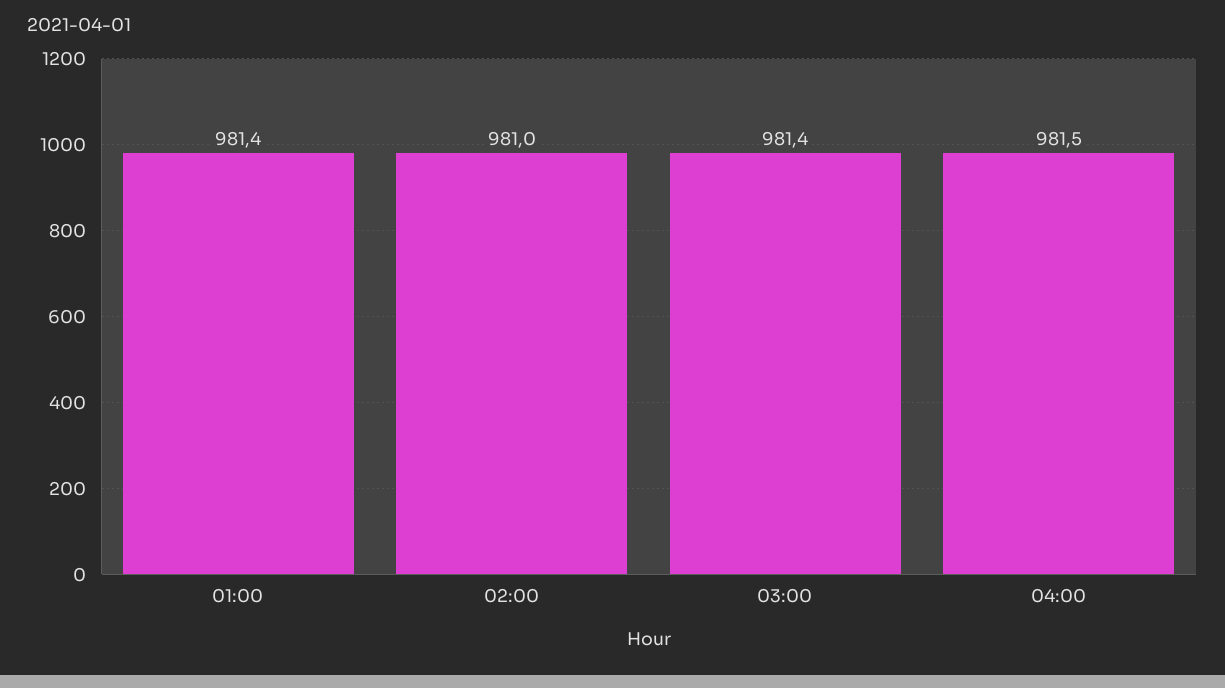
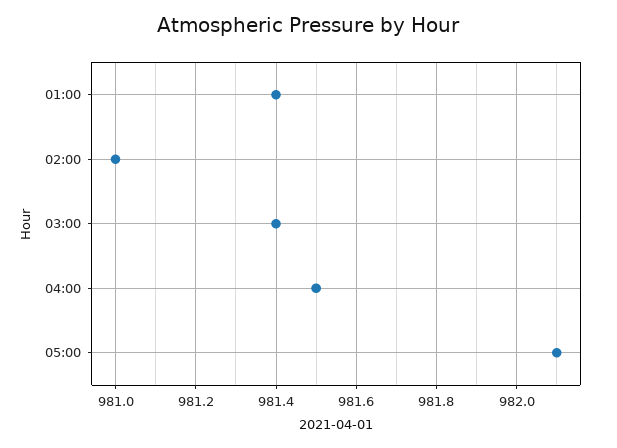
05:00: none -> 982.1

